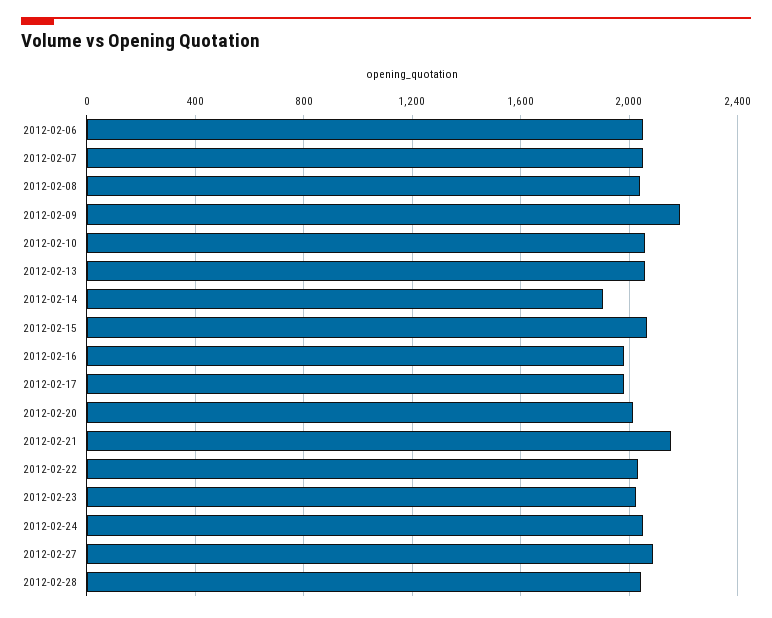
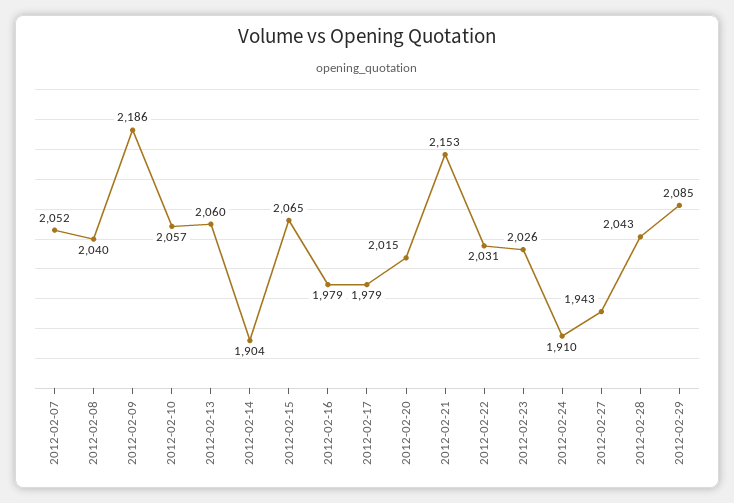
2012-02-06: 2050 -> none
2012-02-24: 2050 -> 1910
2012-02-27: 2100 -> 1943
2012-02-29: none -> 2085

